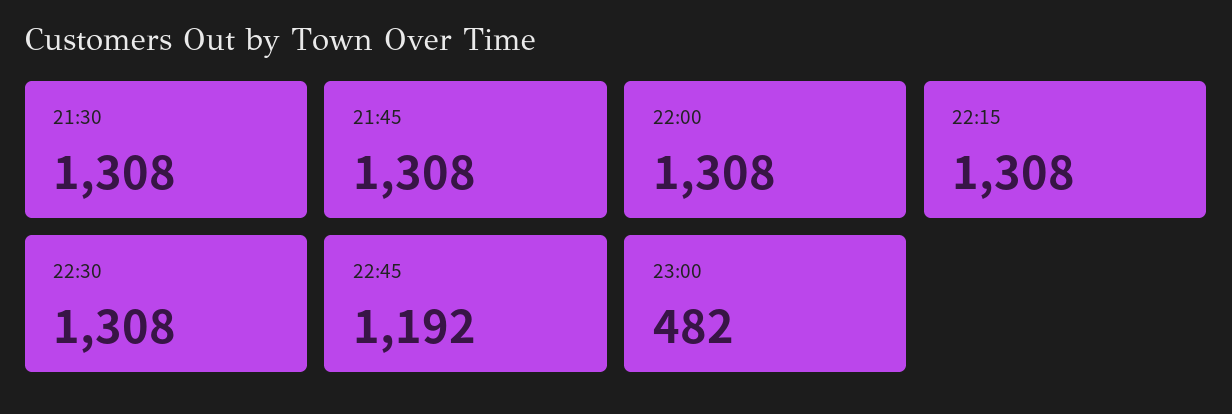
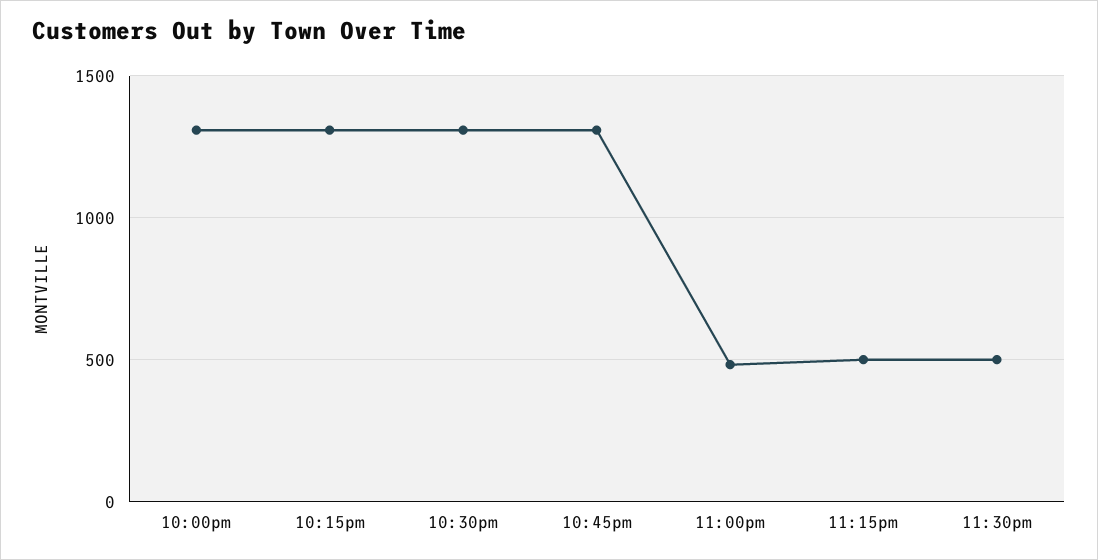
21:30: 1308 -> none
21:45: 1308 -> none
22:45: 1192 -> 1300
11:15pm: none -> 500
11:30pm: none -> 500

